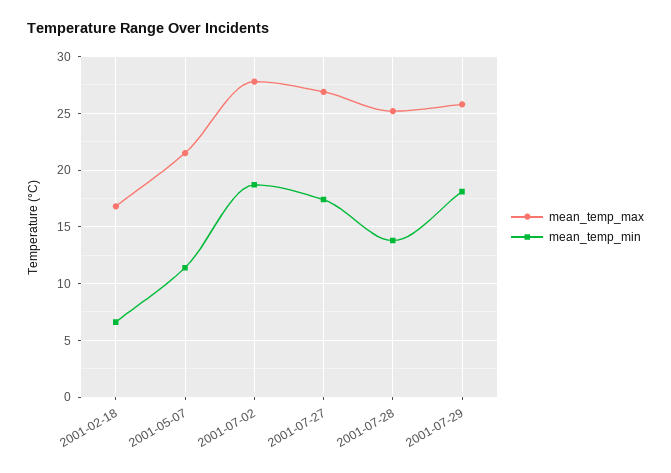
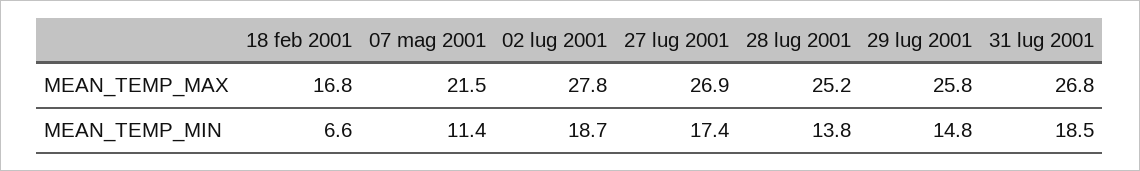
mean_temp_min, 2001-07-29: 18 -> 14.8
mean_temp_max, 31 lug 2001: none -> 26.8
mean_temp_min, 31 lug 2001: none -> 18.5

